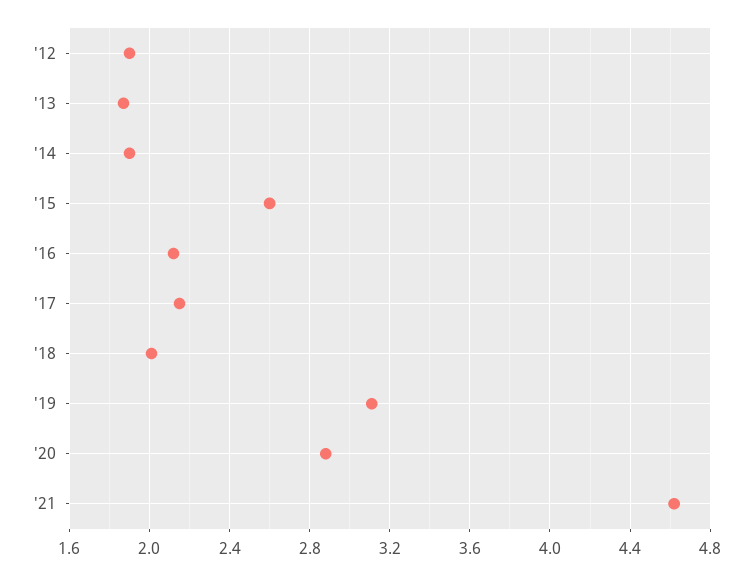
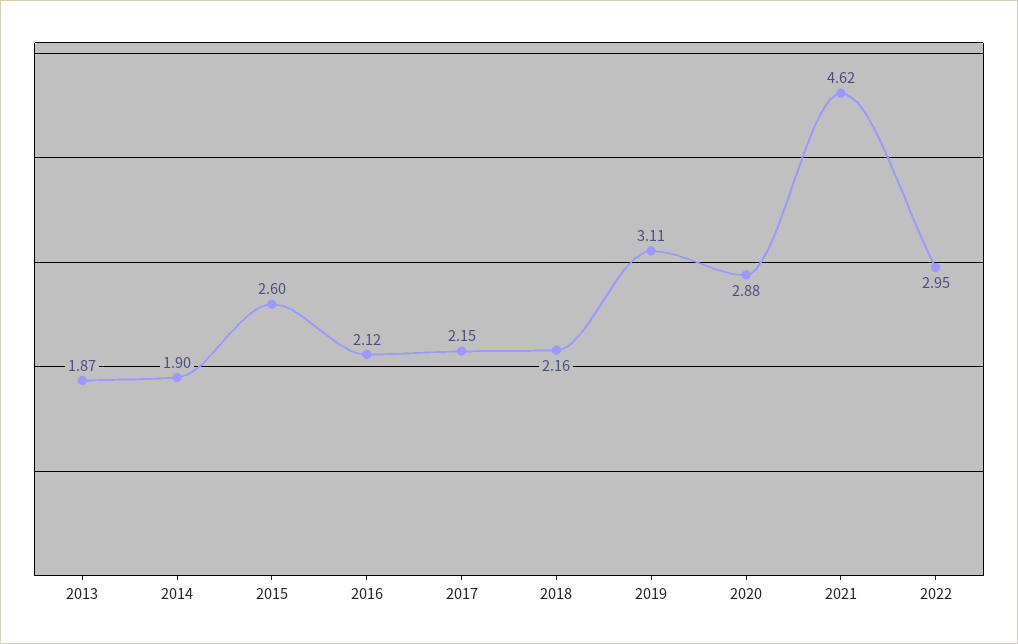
'12: 1.9 -> none
'18: 2 -> 2.16
2022: none -> 2.95

